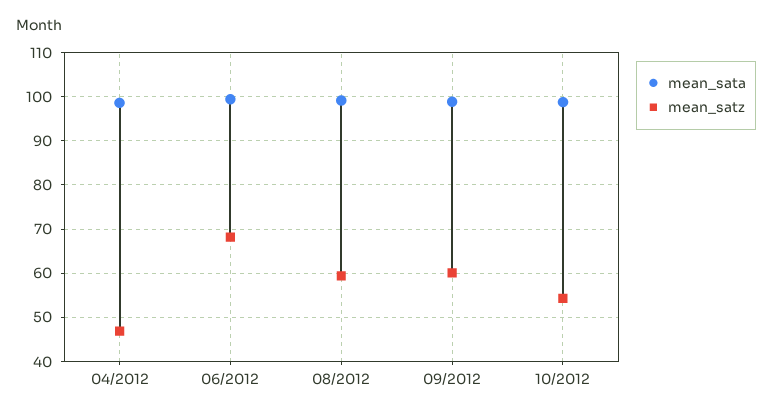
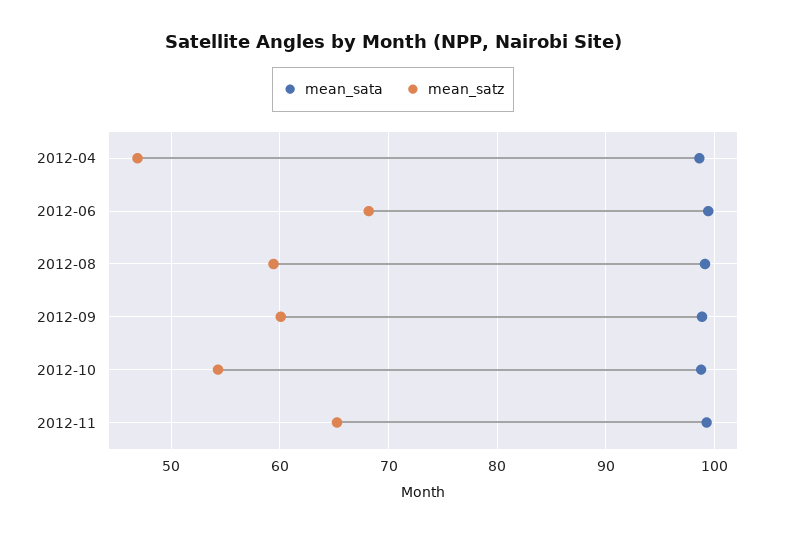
mean_sata, 2012-11: none -> 99
mean_satz, 2012-11: none -> 65

